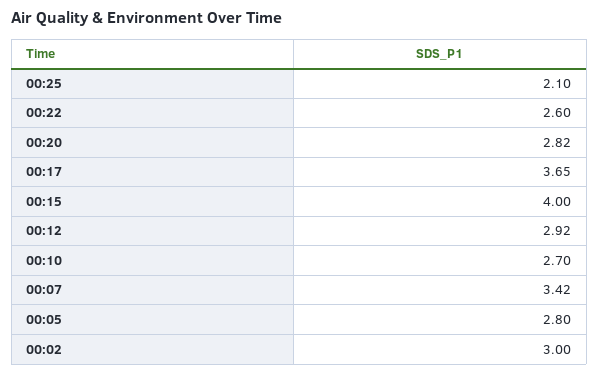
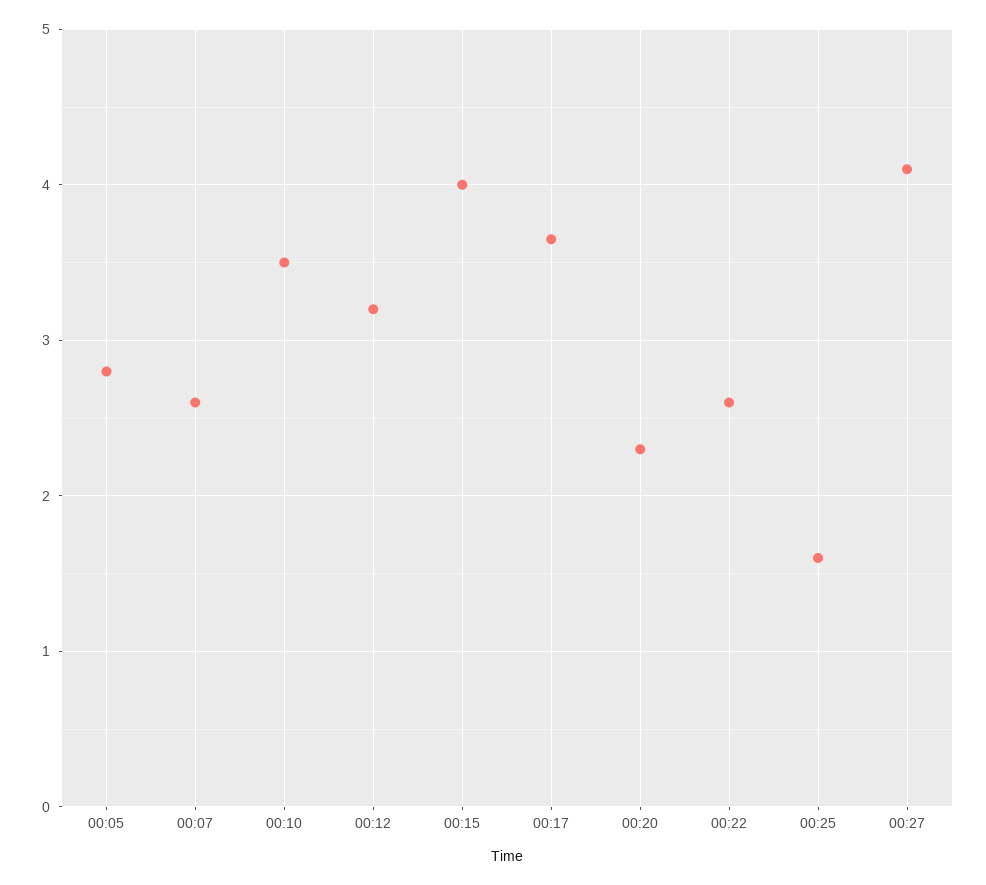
00:25: 2.1 -> 1.6
00:20: 2.82 -> 2.3
00:12: 2.92 -> 3.2
00:10: 2.7 -> 3.5
00:07: 3.42 -> 2.6
00:02: 3 -> none
00:27: none -> 4.1

